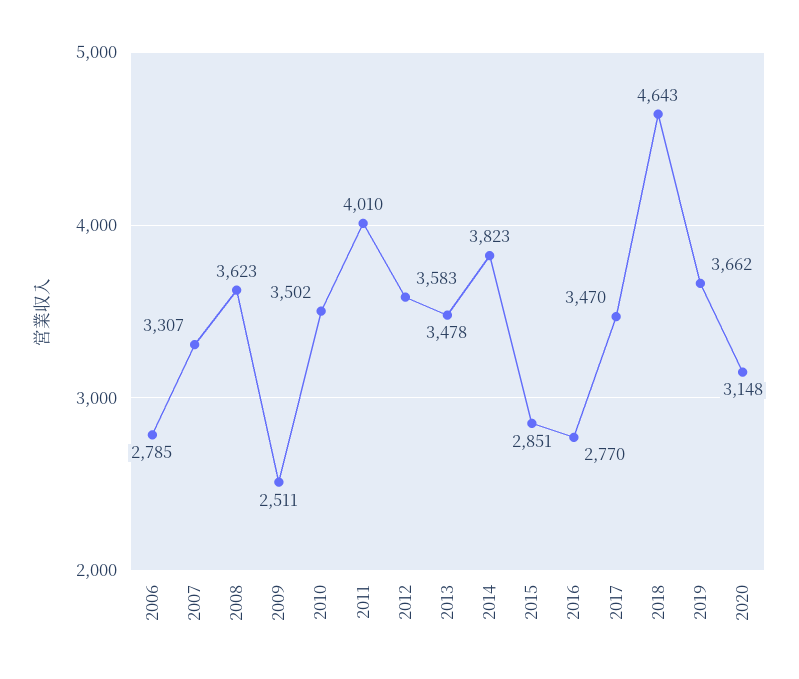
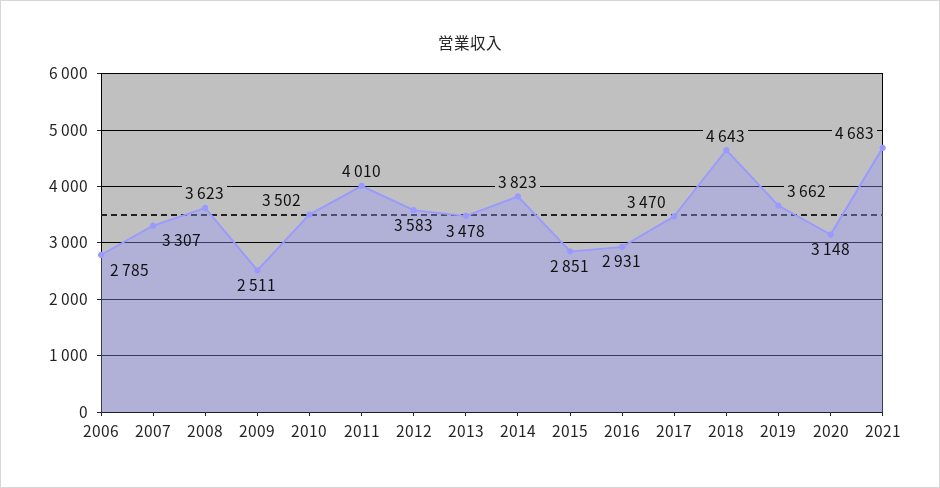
2016: 2770 -> 2931
2021: none -> 4683

